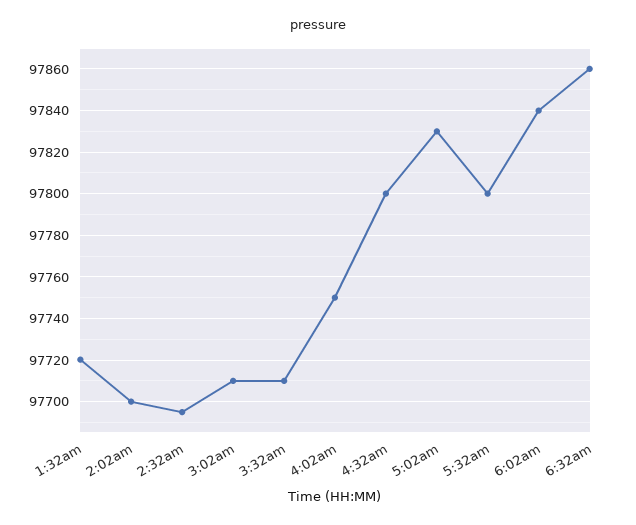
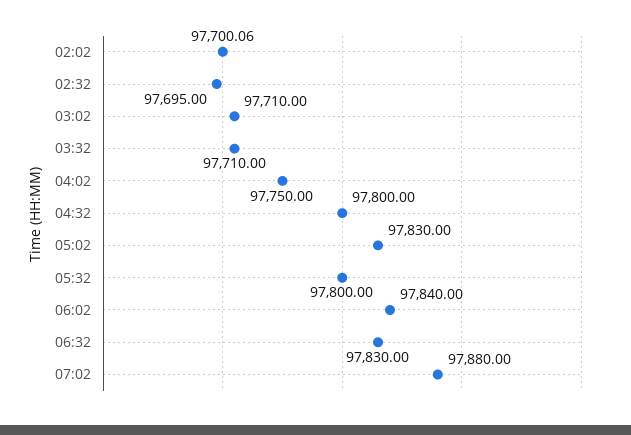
1:32am: 97720 -> none
6:32am: 97860 -> 97830
07:02: none -> 97880

